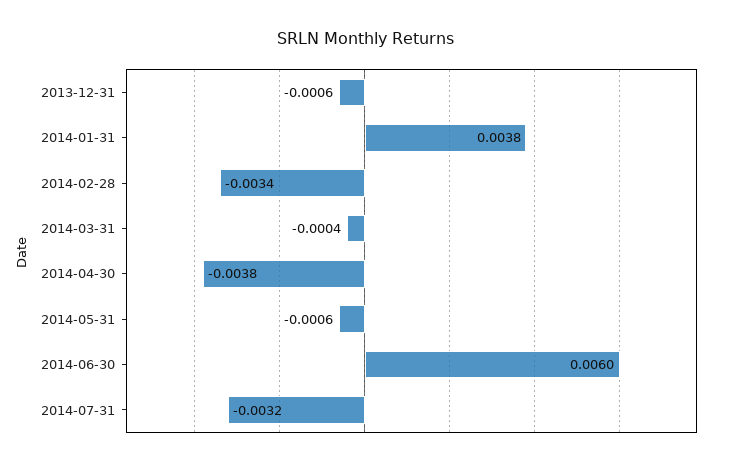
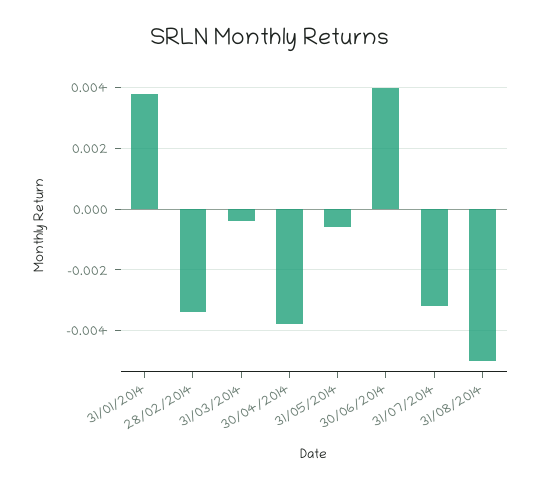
2013-12-31: -0.0006 -> none
2014-06-30: 0.006 -> 0.004
31/08/2014: none -> -0.005

